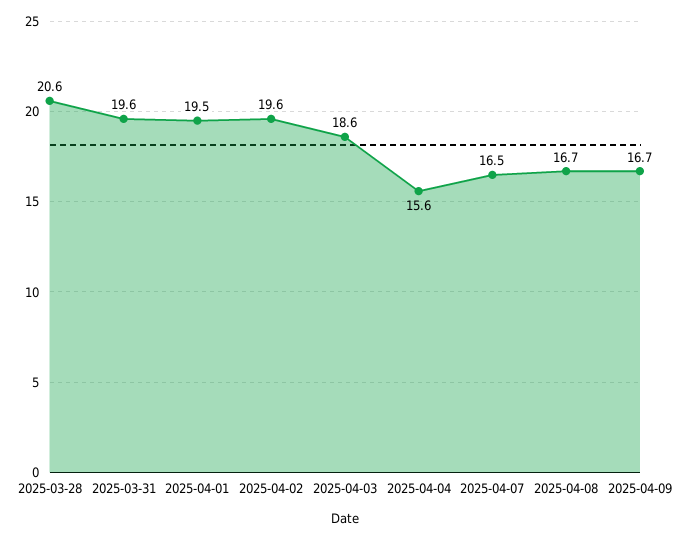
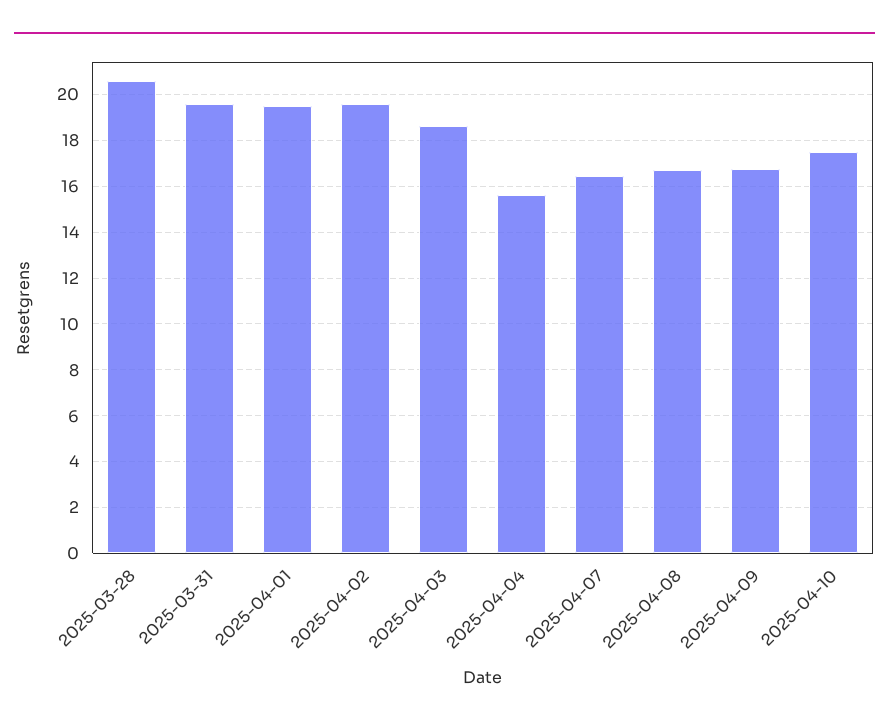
2025-04-10: none -> 17.5

